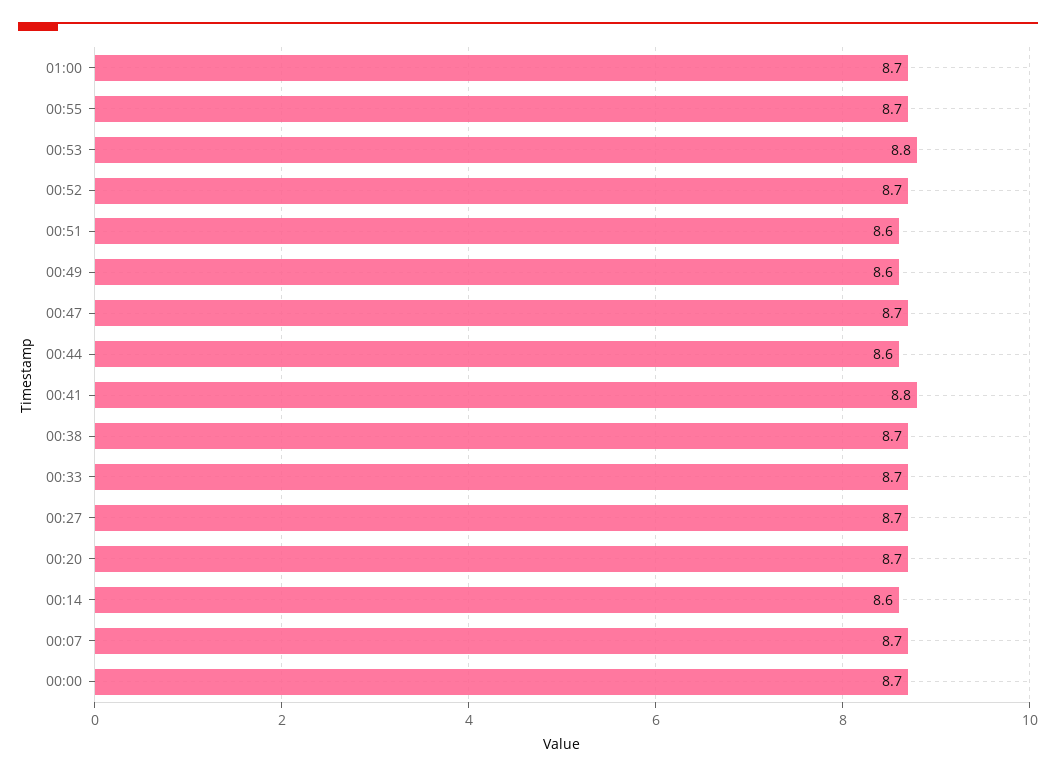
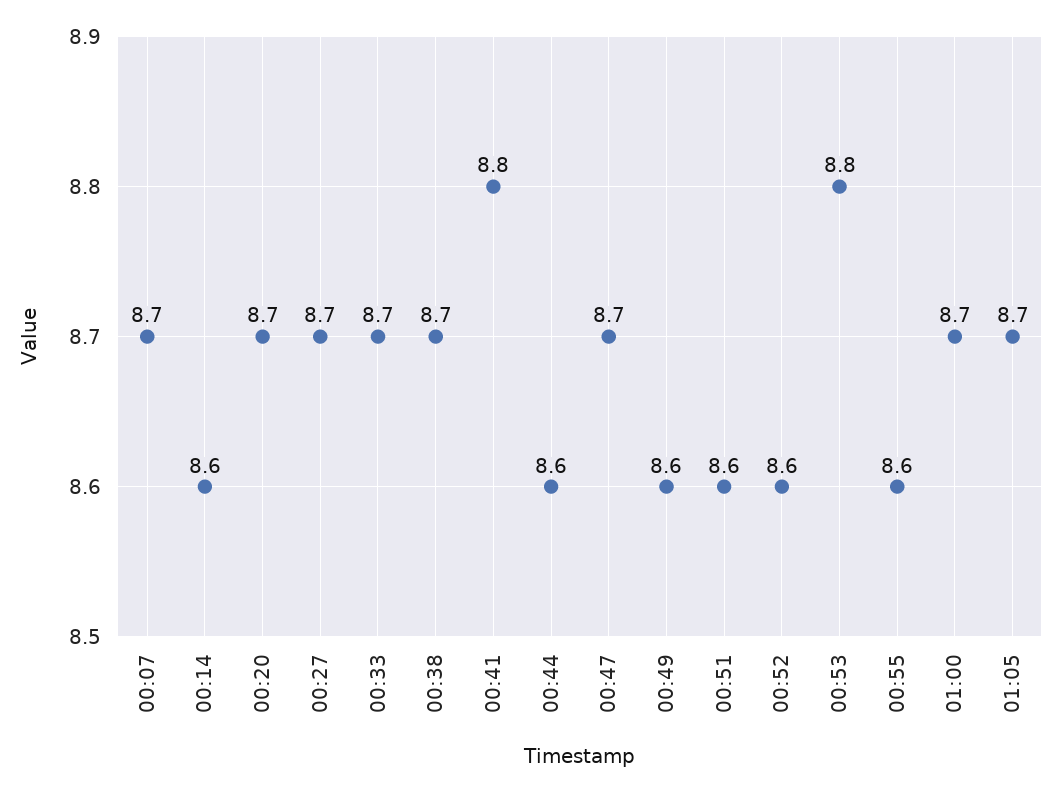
00:55: 8.7 -> 8.6
00:52: 8.7 -> 8.6
00:00: 8.7 -> none
01:05: none -> 8.7

